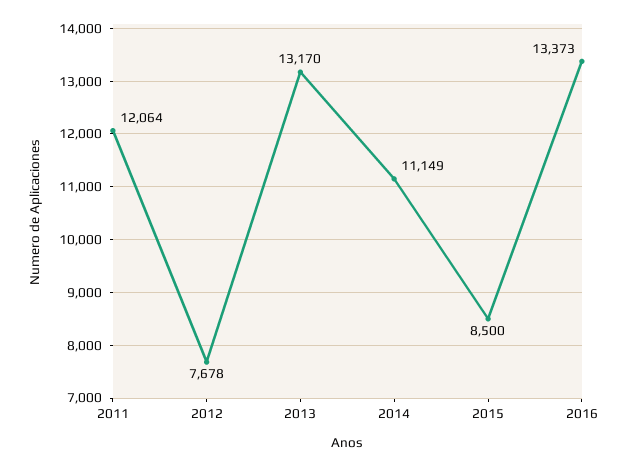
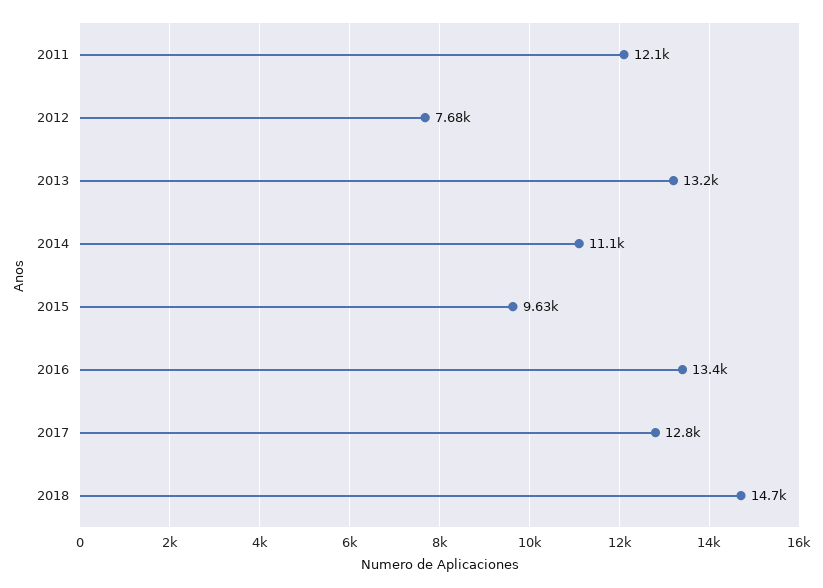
2015: 8500 -> 9630
2017: none -> 12800
2018: none -> 14700

